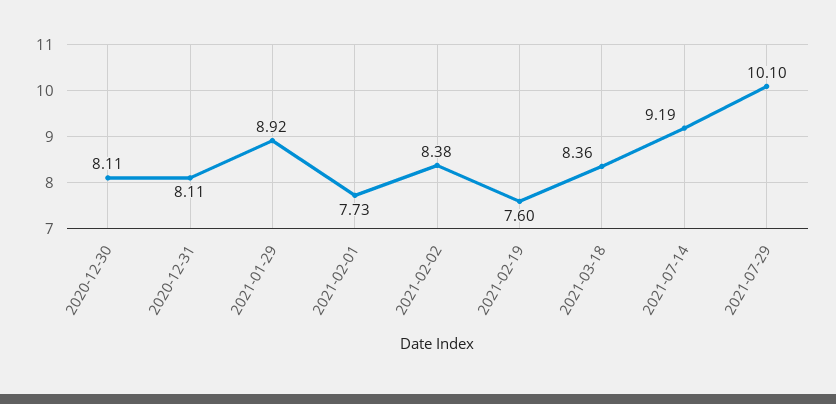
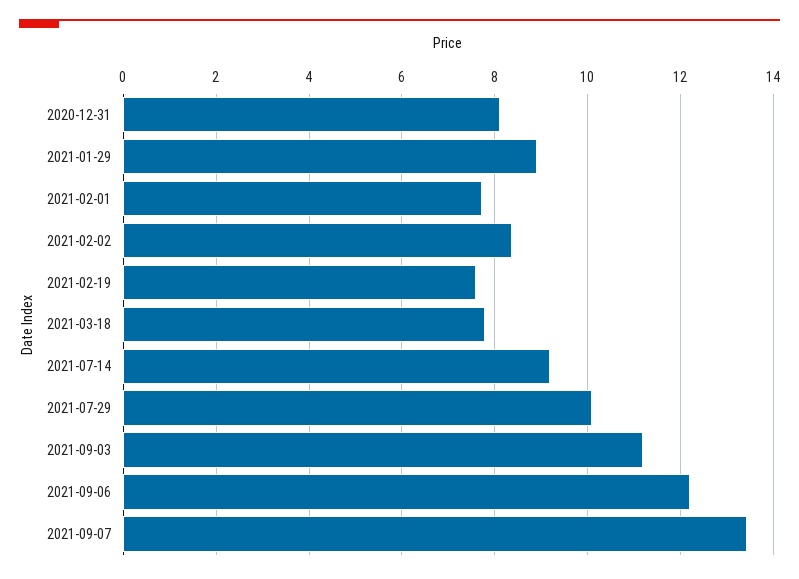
2020-12-30: 8.11 -> none
2021-03-18: 8.36 -> 7.8
2021-09-03: none -> 11.2
2021-09-06: none -> 12.2
2021-09-07: none -> 13.4

